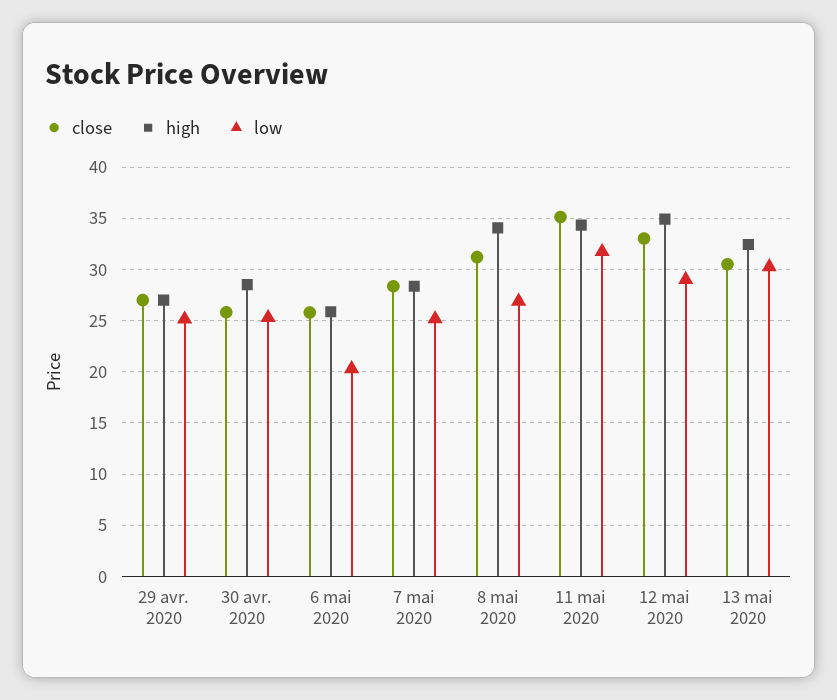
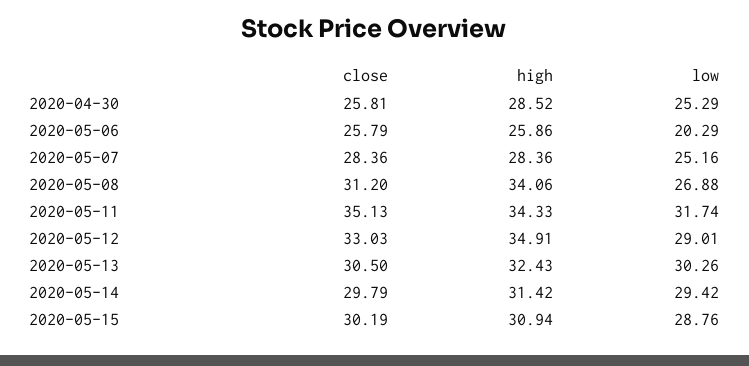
close, 29 avr. 2020: 27 -> none
high, 29 avr. 2020: 27 -> none
low, 29 avr. 2020: 25 -> none
close, 2020-05-14: none -> 29.79
high, 2020-05-14: none -> 31.42
low, 2020-05-14: none -> 29.42
close, 2020-05-15: none -> 30.19
high, 2020-05-15: none -> 30.94
low, 2020-05-15: none -> 28.76

